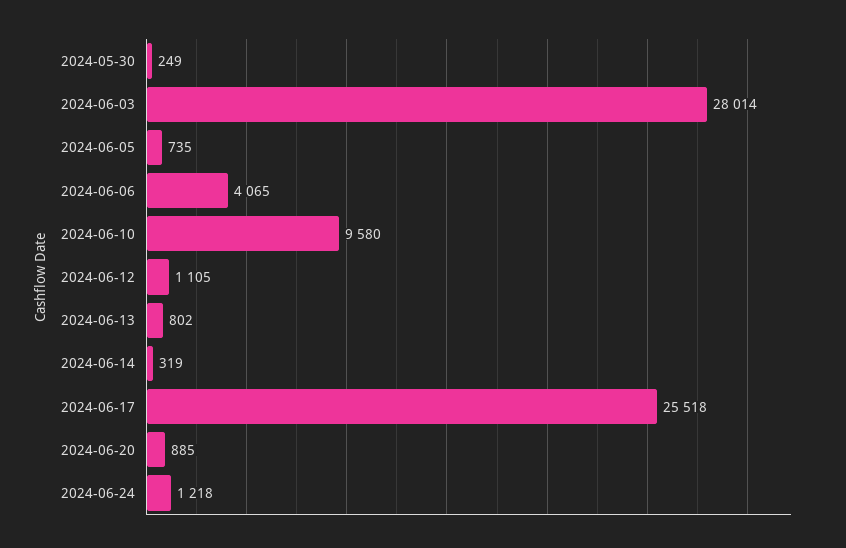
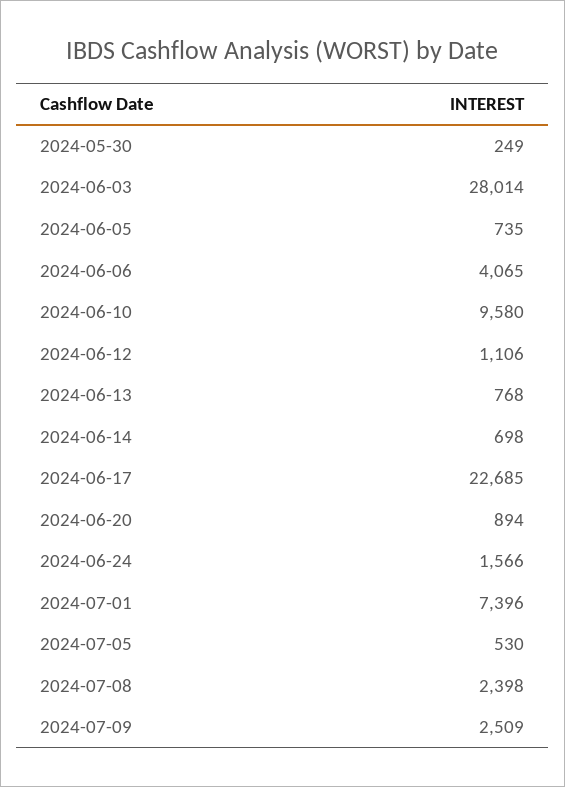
2024-06-12: 1105 -> 1106
2024-06-13: 802 -> 768
2024-06-14: 319 -> 698
2024-06-17: 25518 -> 22685
2024-06-20: 885 -> 894
2024-06-24: 1218 -> 1566
2024-07-01: none -> 7396
2024-07-05: none -> 530
2024-07-08: none -> 2398
2024-07-09: none -> 2509

